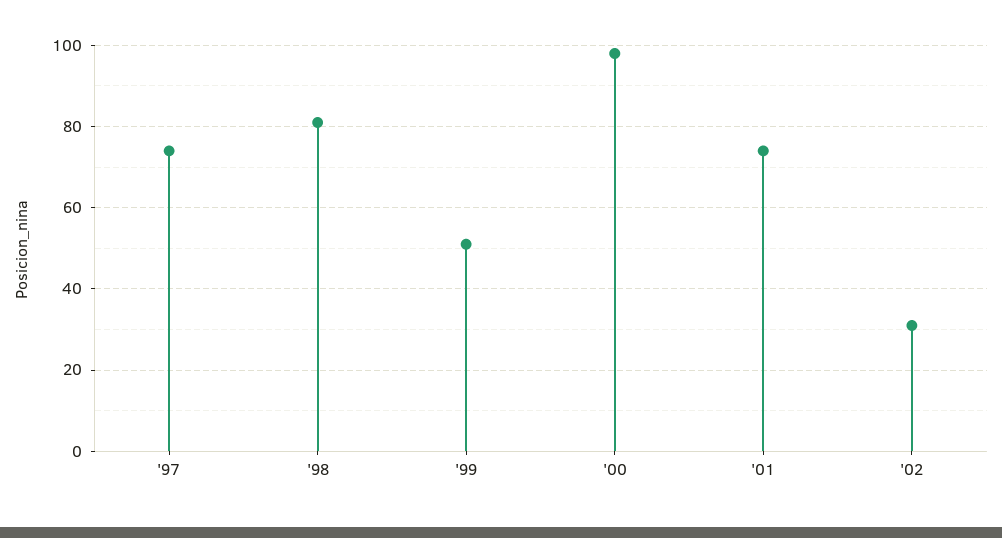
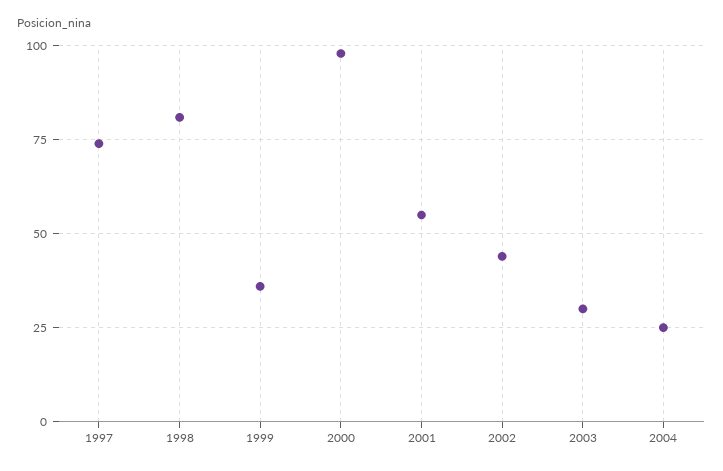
'99: 50 -> 35
'01: 75 -> 55
'02: 30 -> 45
2003: none -> 30
2004: none -> 25

